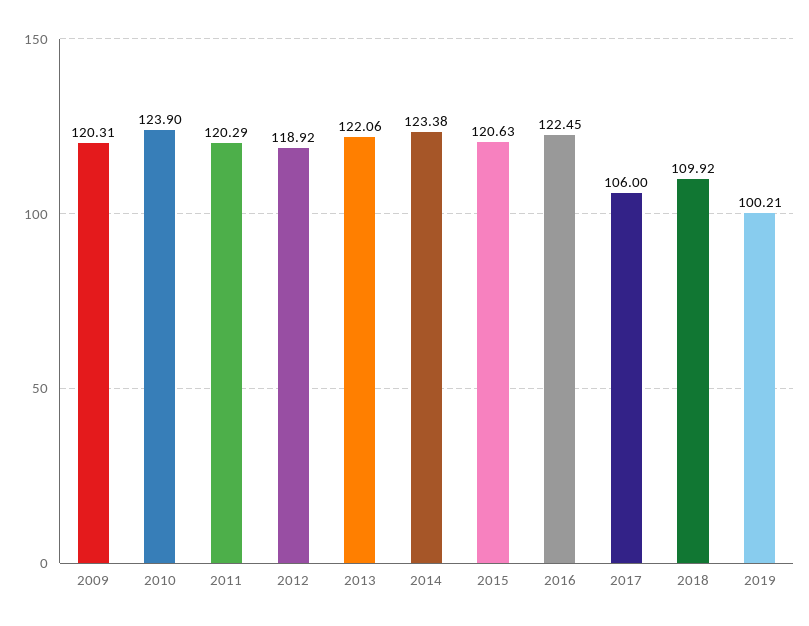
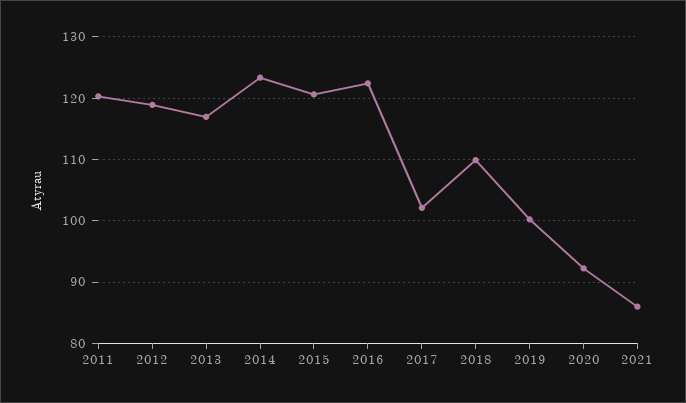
2009: 120.31 -> none
2010: 123.9 -> none
2013: 122.06 -> 117
2017: 106 -> 102
2020: none -> 92
2021: none -> 86

